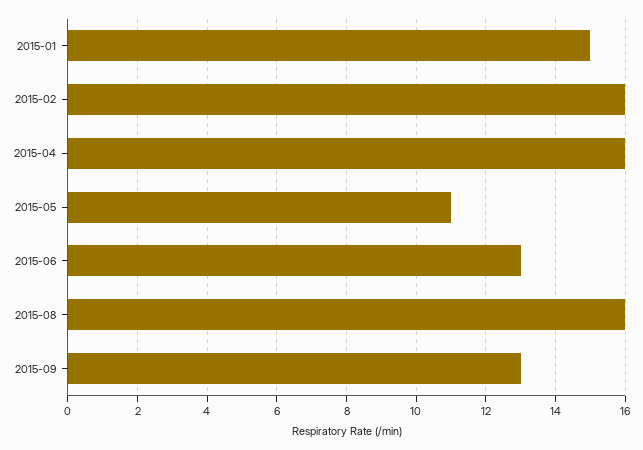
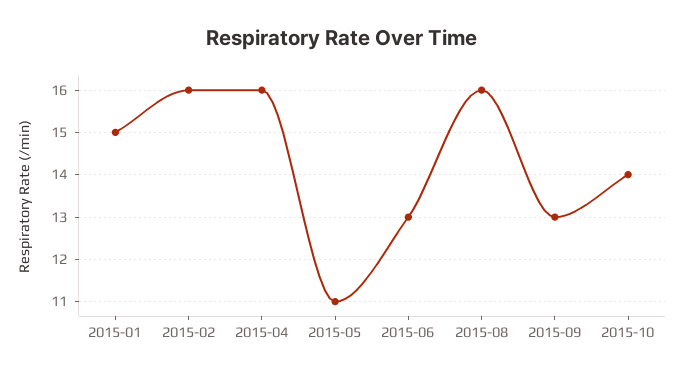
2015-10: none -> 14

